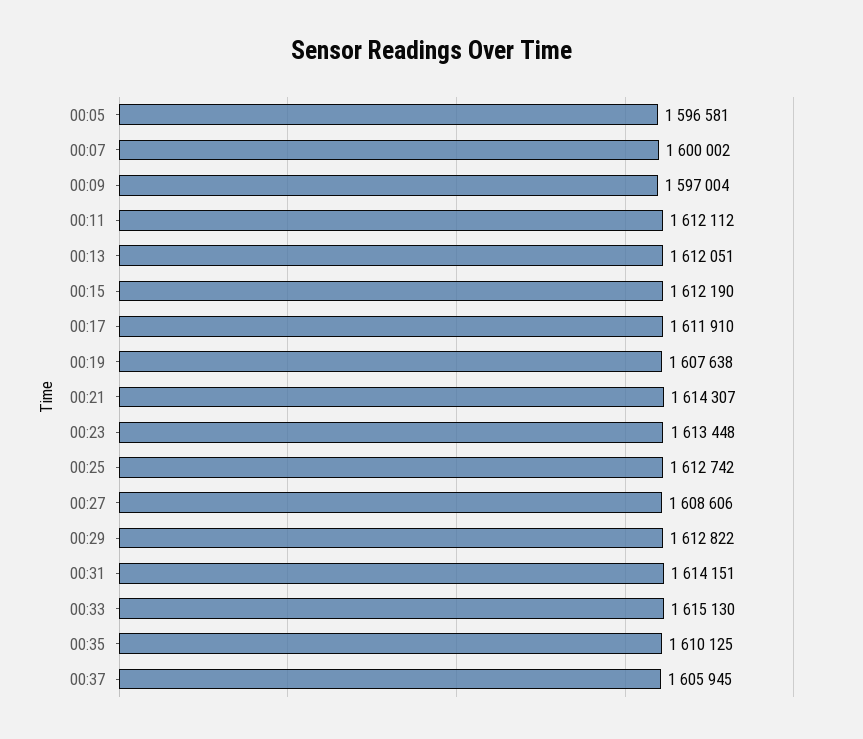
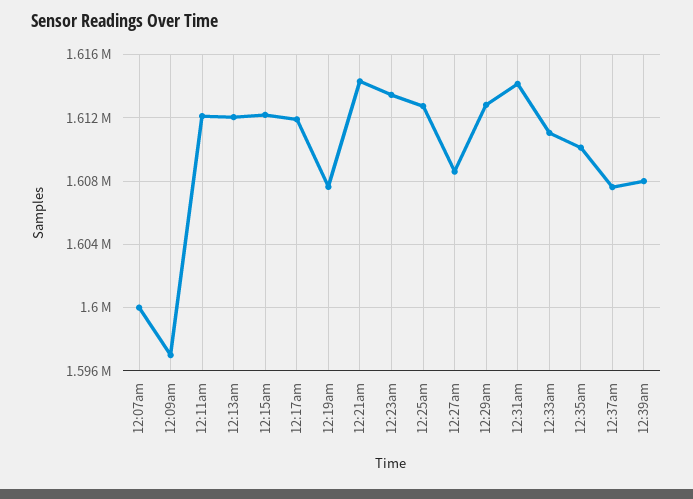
00:05: 1596581 -> none
00:33: 1615130 -> 1611000
00:37: 1605945 -> 1607500
12:39am: none -> 1608000

